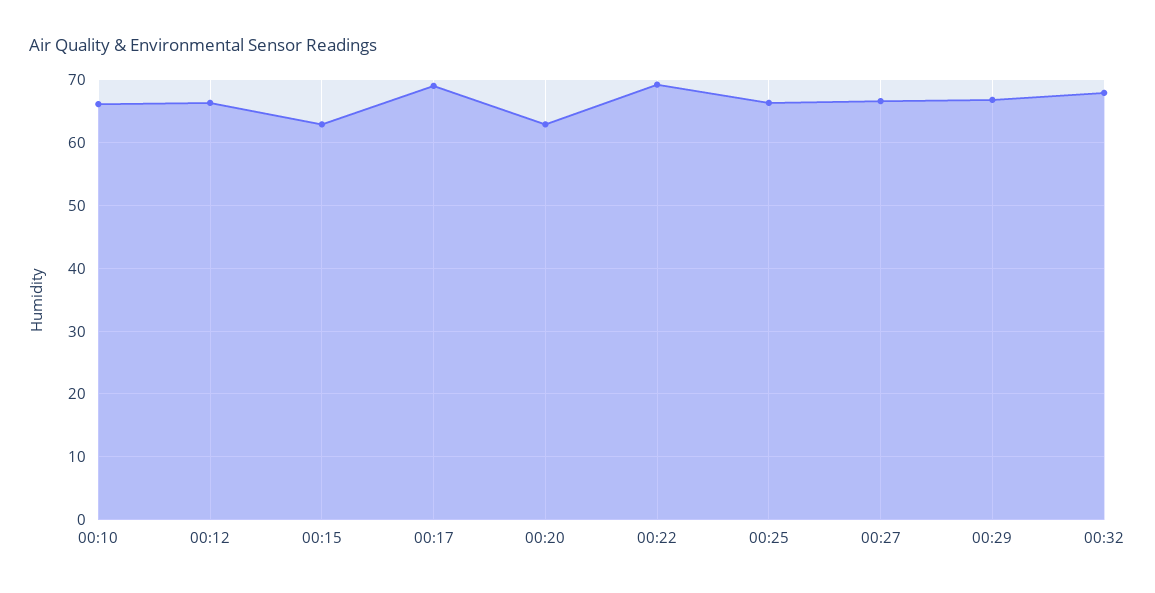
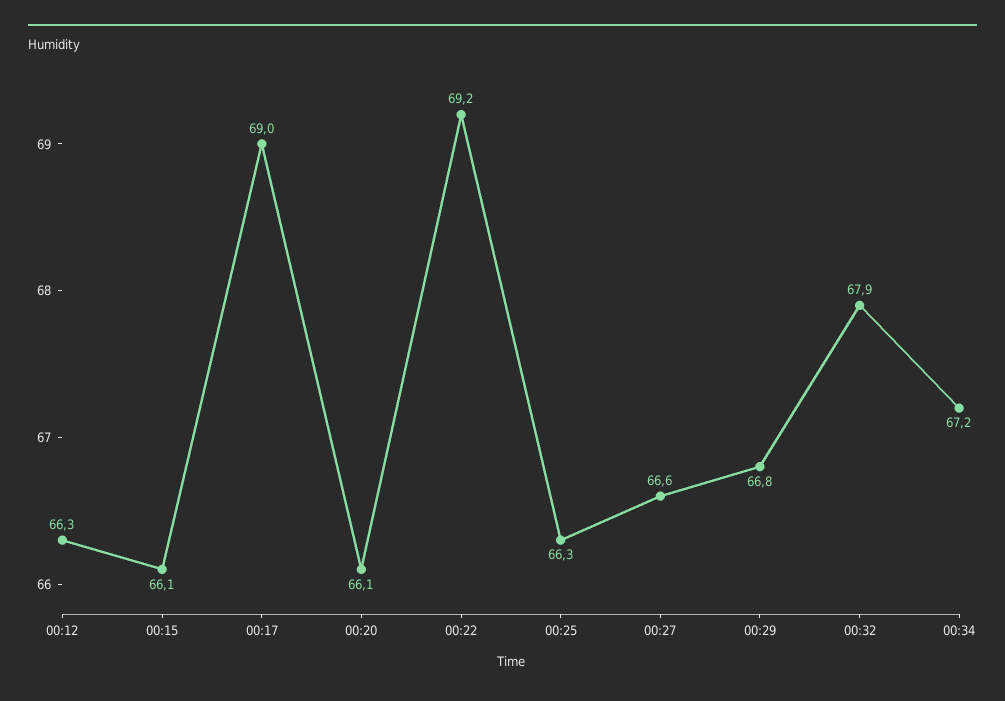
00:10: 66 -> none
00:15: 63 -> 66.1
00:20: 63 -> 66.1
00:34: none -> 67.2

